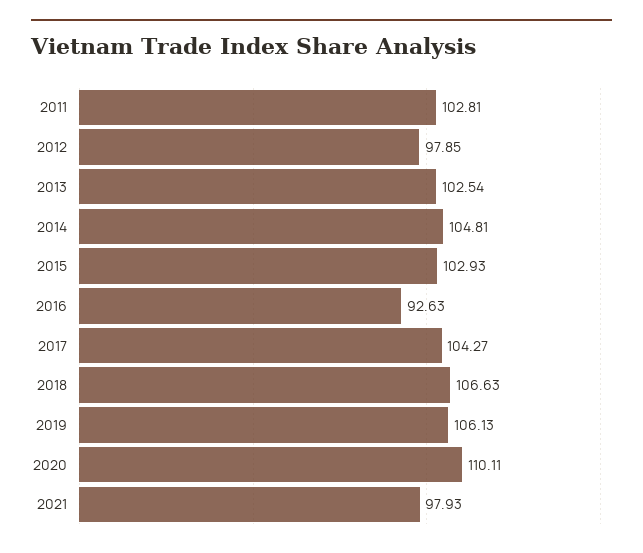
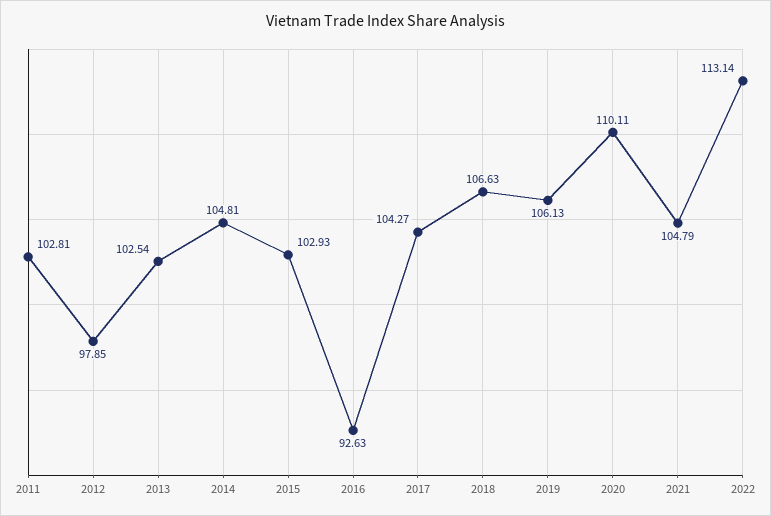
2021: 97.93 -> 104.79
2022: none -> 113.14

